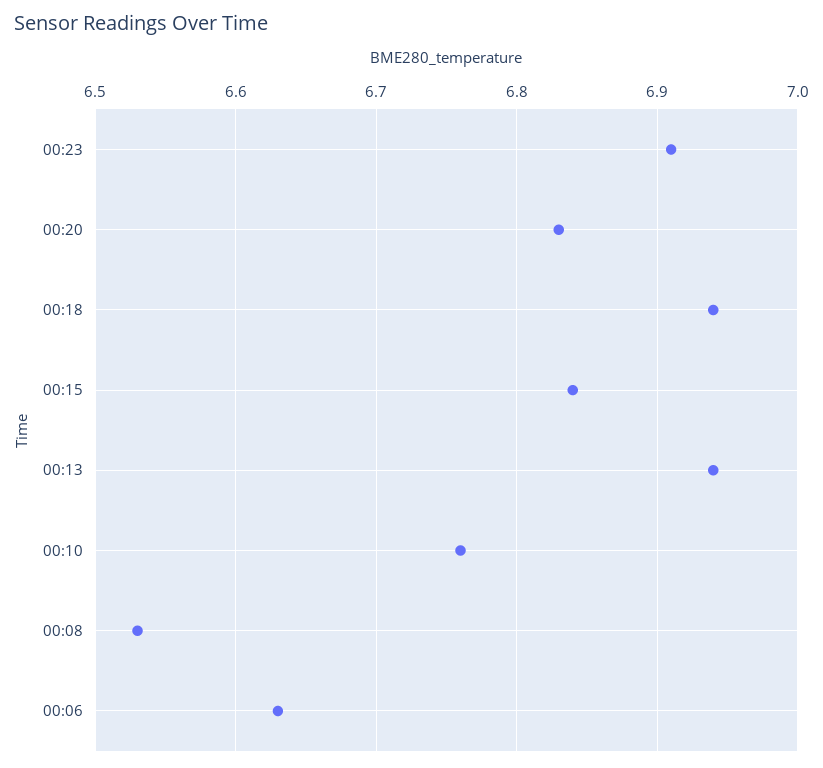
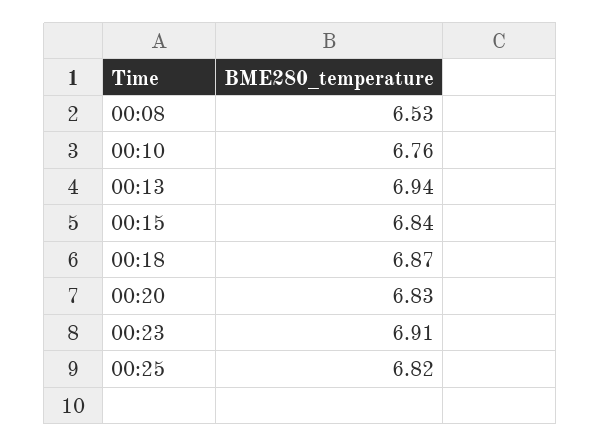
00:18: 6.94 -> 6.87
00:06: 6.63 -> none
00:25: none -> 6.82

